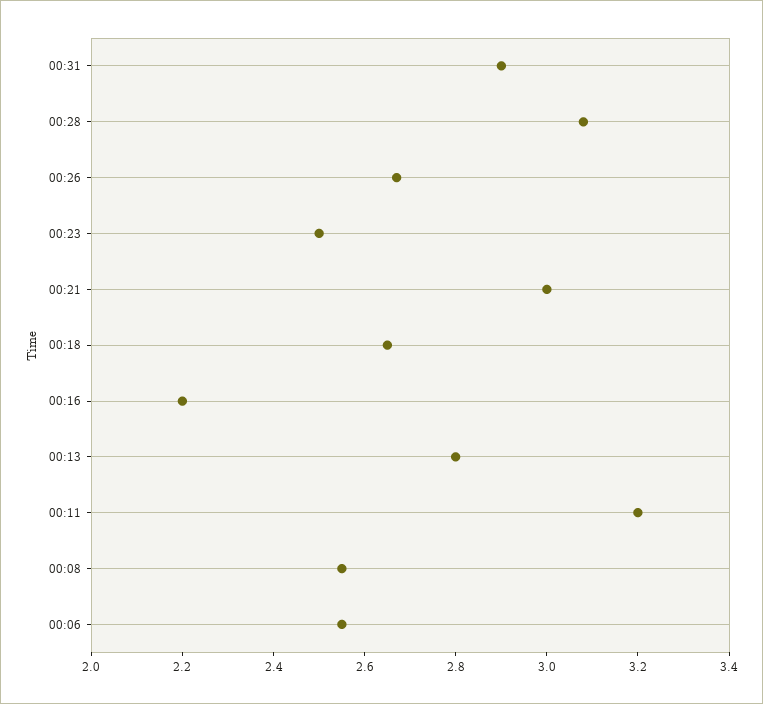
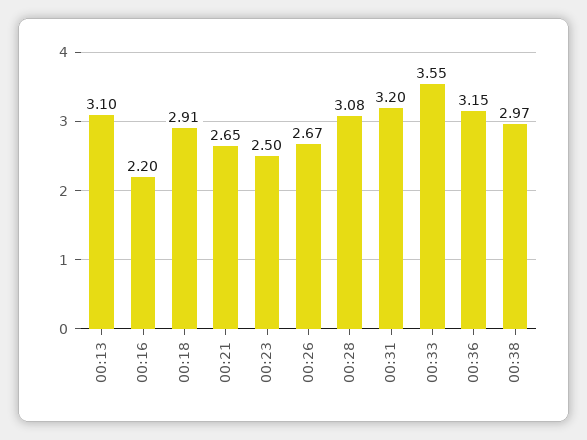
00:31: 2.9 -> 3.2
00:21: 3 -> 2.65
00:18: 2.65 -> 2.91
00:13: 2.8 -> 3.1
00:11: 3.2 -> none
00:08: 2.55 -> none
00:06: 2.55 -> none
00:33: none -> 3.55
00:36: none -> 3.15
00:38: none -> 2.97

